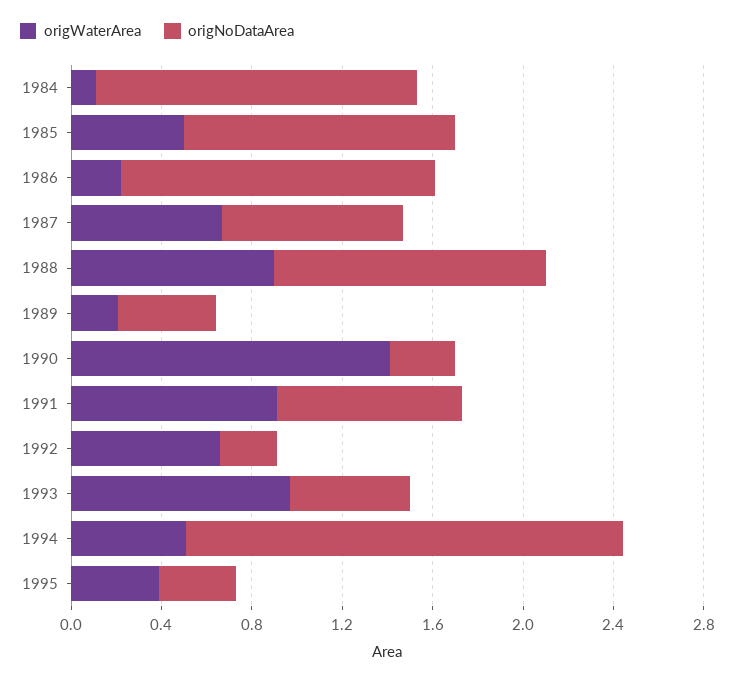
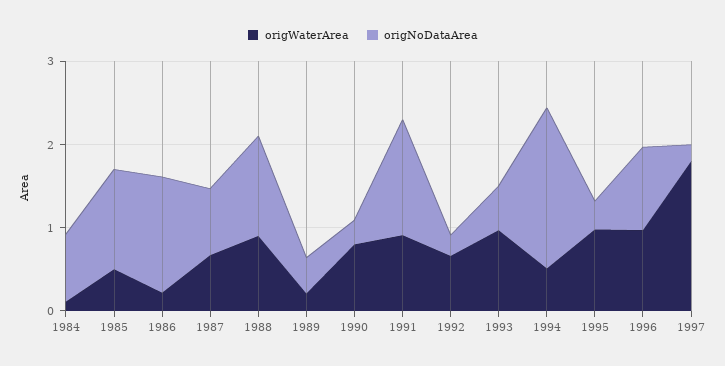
origNoDataArea, 1984: 1.4 -> 0.8
origWaterArea, 1990: 1.4 -> 0.8
origNoDataArea, 1991: 0.8 -> 1.4
origWaterArea, 1995: 0.4 -> 1
origWaterArea, 1996: none -> 1
origNoDataArea, 1996: none -> 1
origWaterArea, 1997: none -> 1.8
origNoDataArea, 1997: none -> 0.2

